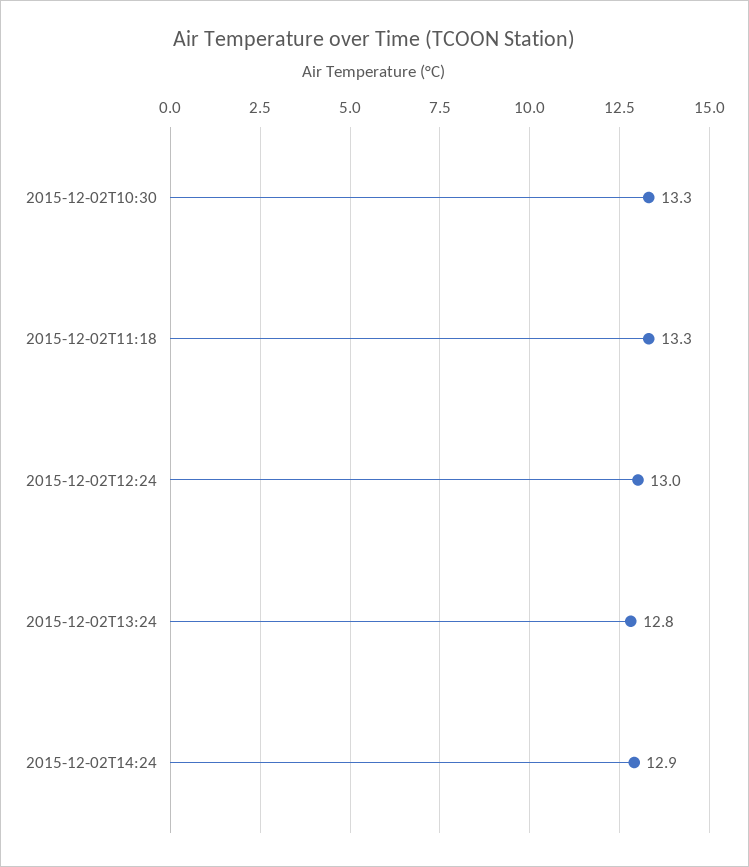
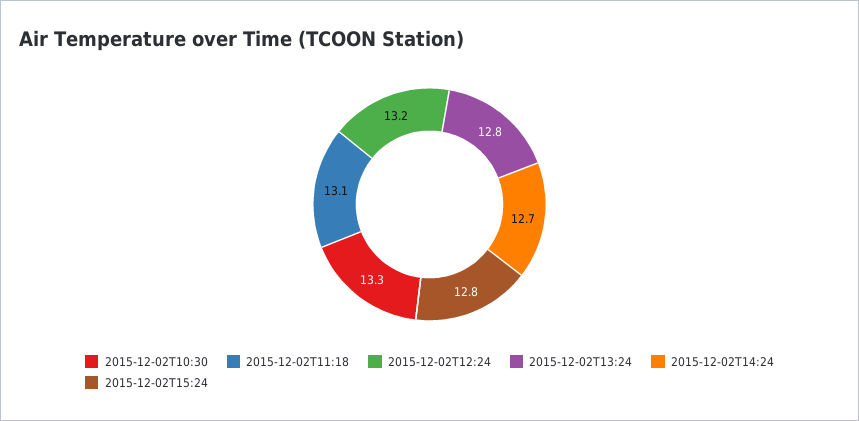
2015-12-02T11:18: 13.3 -> 13.1
2015-12-02T12:24: 13 -> 13.2
2015-12-02T14:24: 12.9 -> 12.7
2015-12-02T15:24: none -> 12.8

